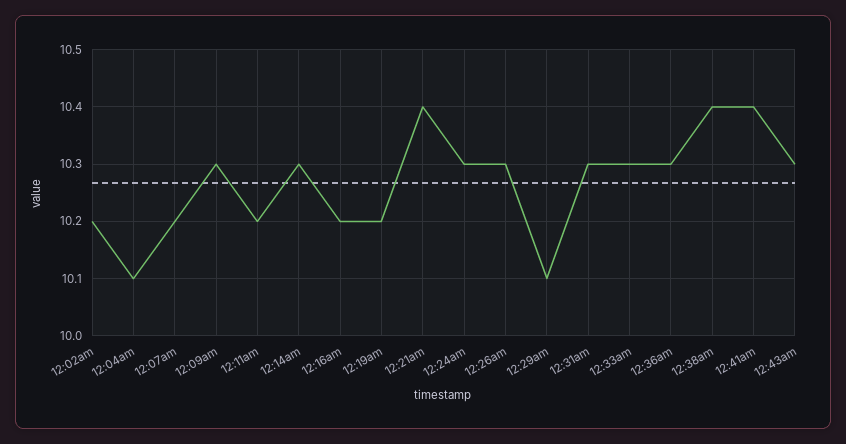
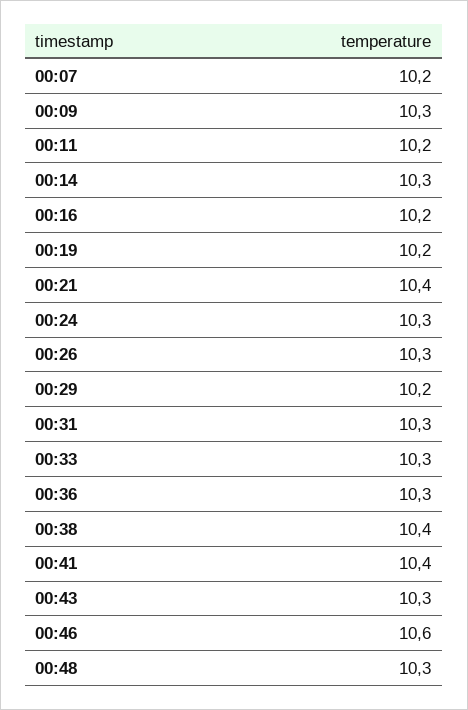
12:02am: 10.2 -> none
12:04am: 10.1 -> none
12:29am: 10.1 -> 10.2
00:46: none -> 10.6
00:48: none -> 10.3

